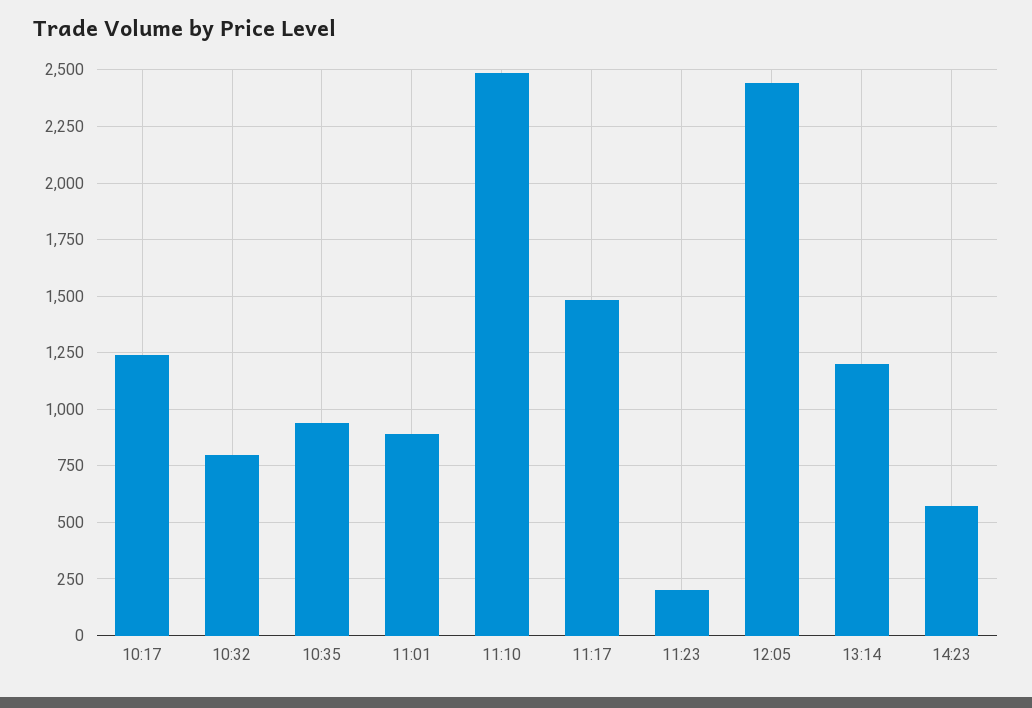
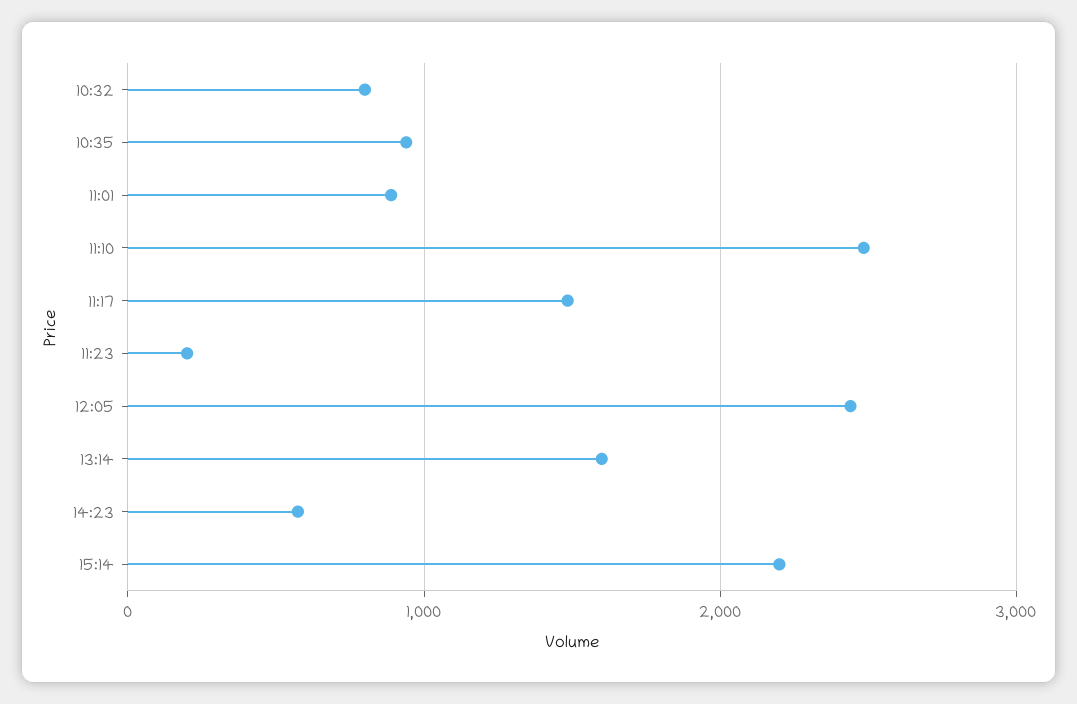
10:17: 1250 -> none
13:14: 1200 -> 1600
15:14: none -> 2200

